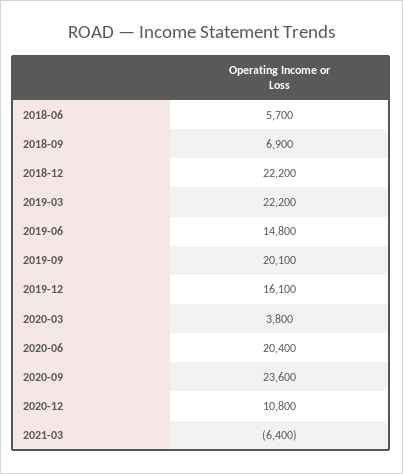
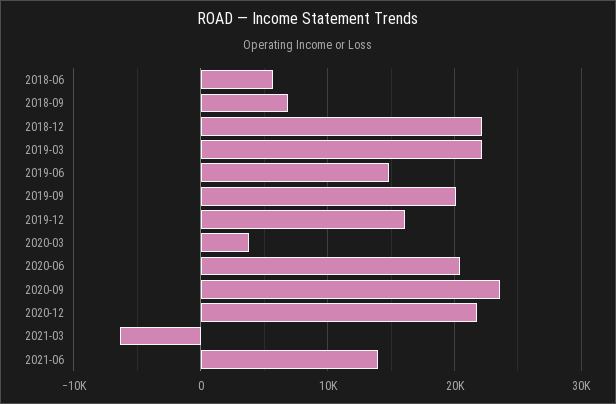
2020-12: 10800 -> 22000
2021-06: none -> 14000

